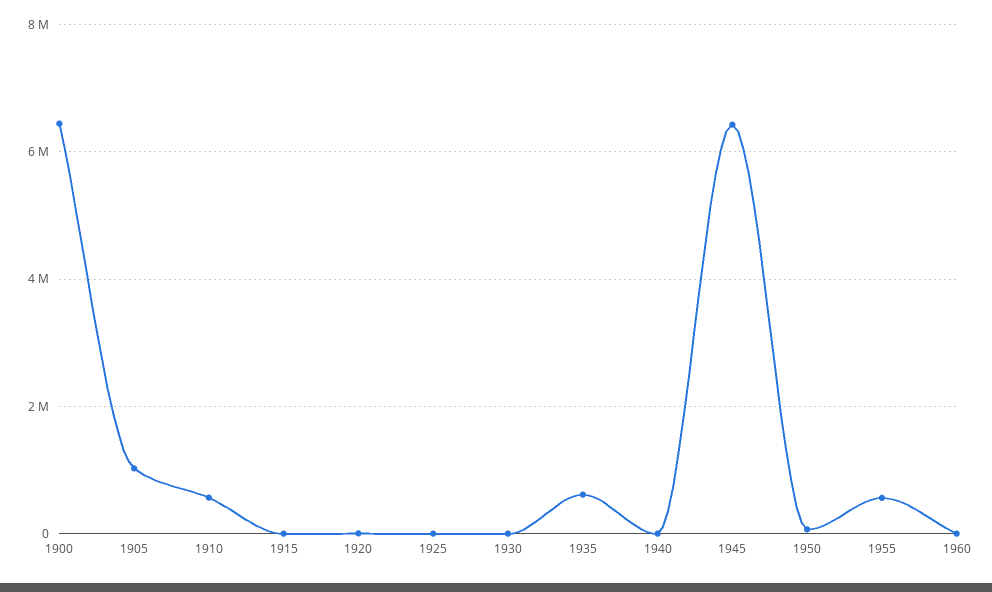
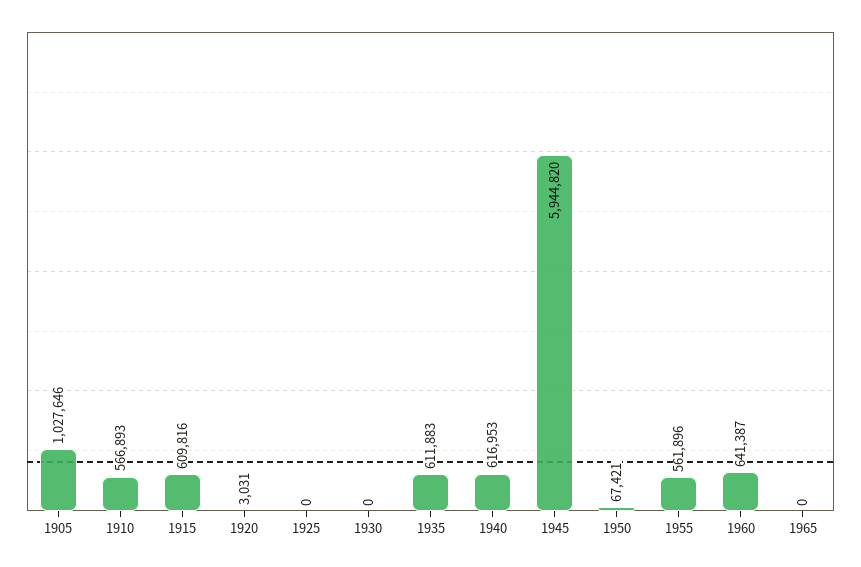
1900: 6400000 -> none
1915: 0 -> 609816
1940: 0 -> 616953
1945: 6400000 -> 5944820
1960: 0 -> 641387
1965: none -> 0

